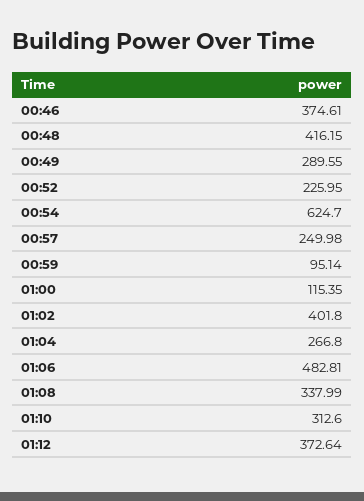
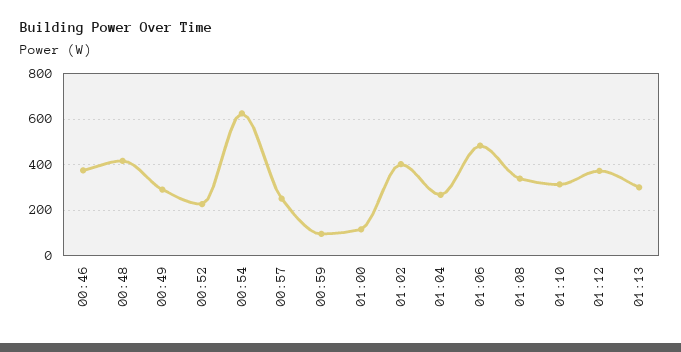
01:13: none -> 300

